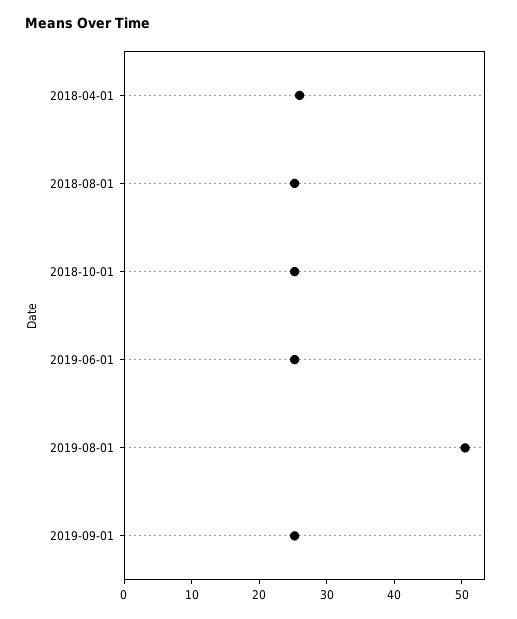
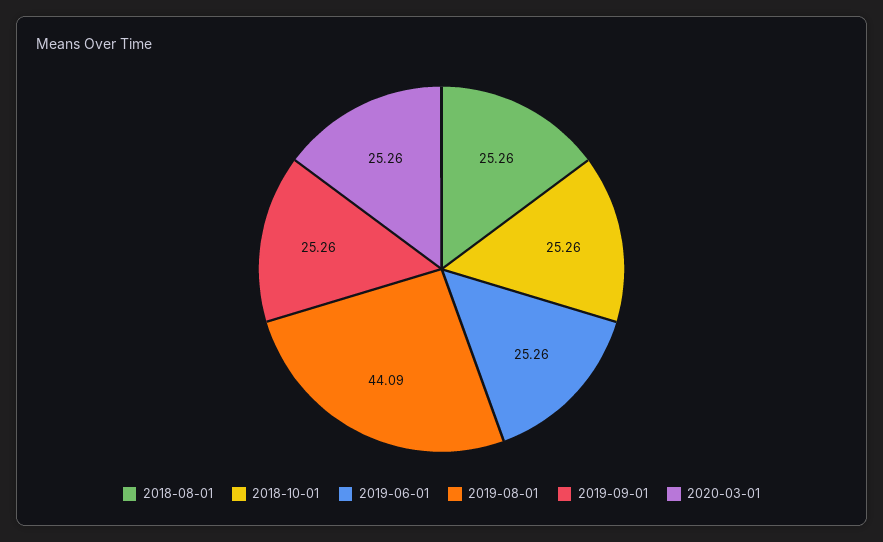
2018-04-01: 26 -> none
2019-08-01: 50 -> 44.09
2020-03-01: none -> 25.26

